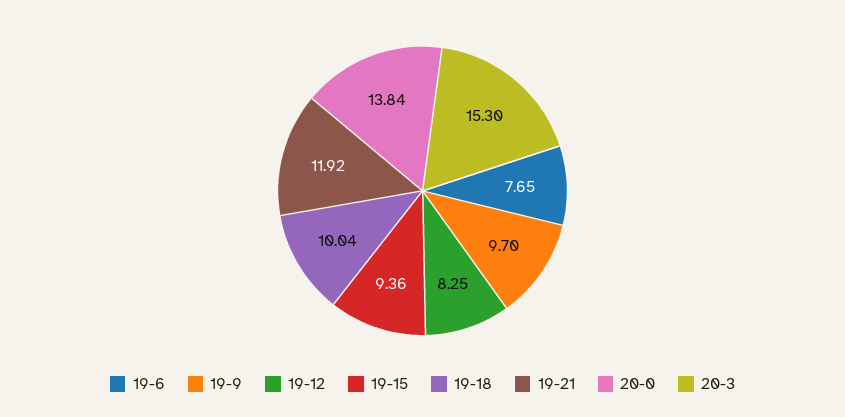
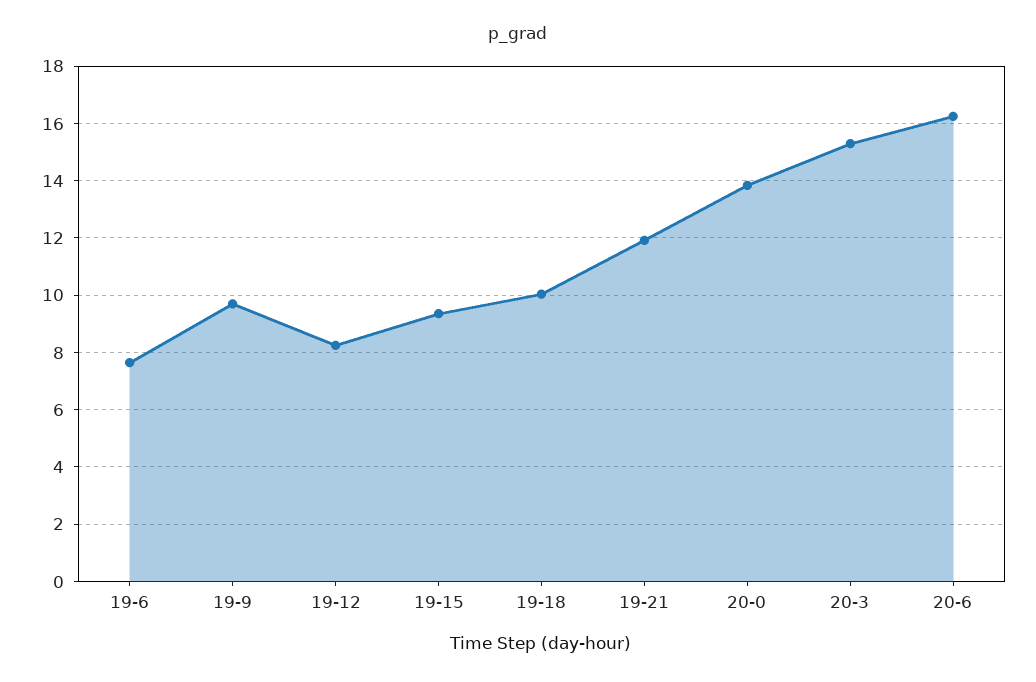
20-6: none -> 16.25

